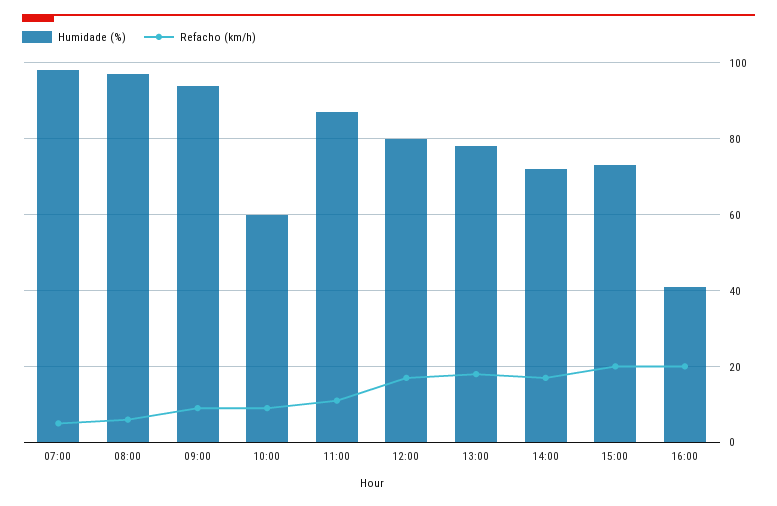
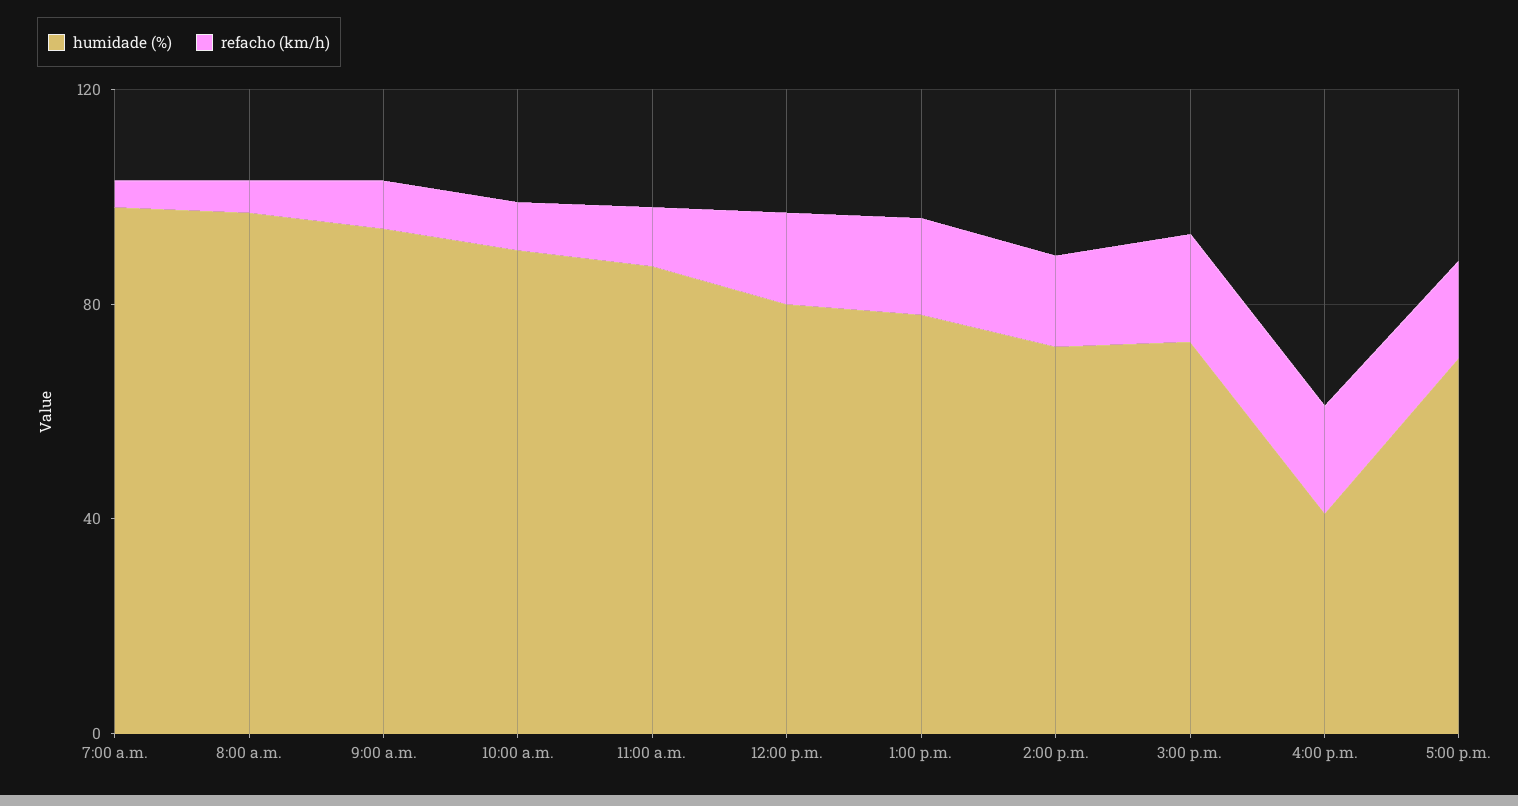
Humidade (%), 10:00: 60 -> 90
Humidade (%), 5:00 p.m.: none -> 70
Refacho (km/h), 5:00 p.m.: none -> 20

